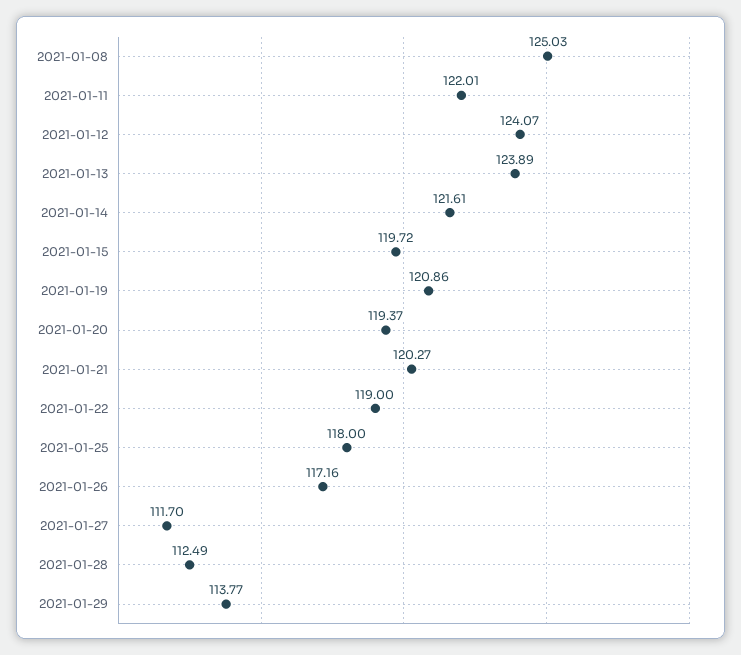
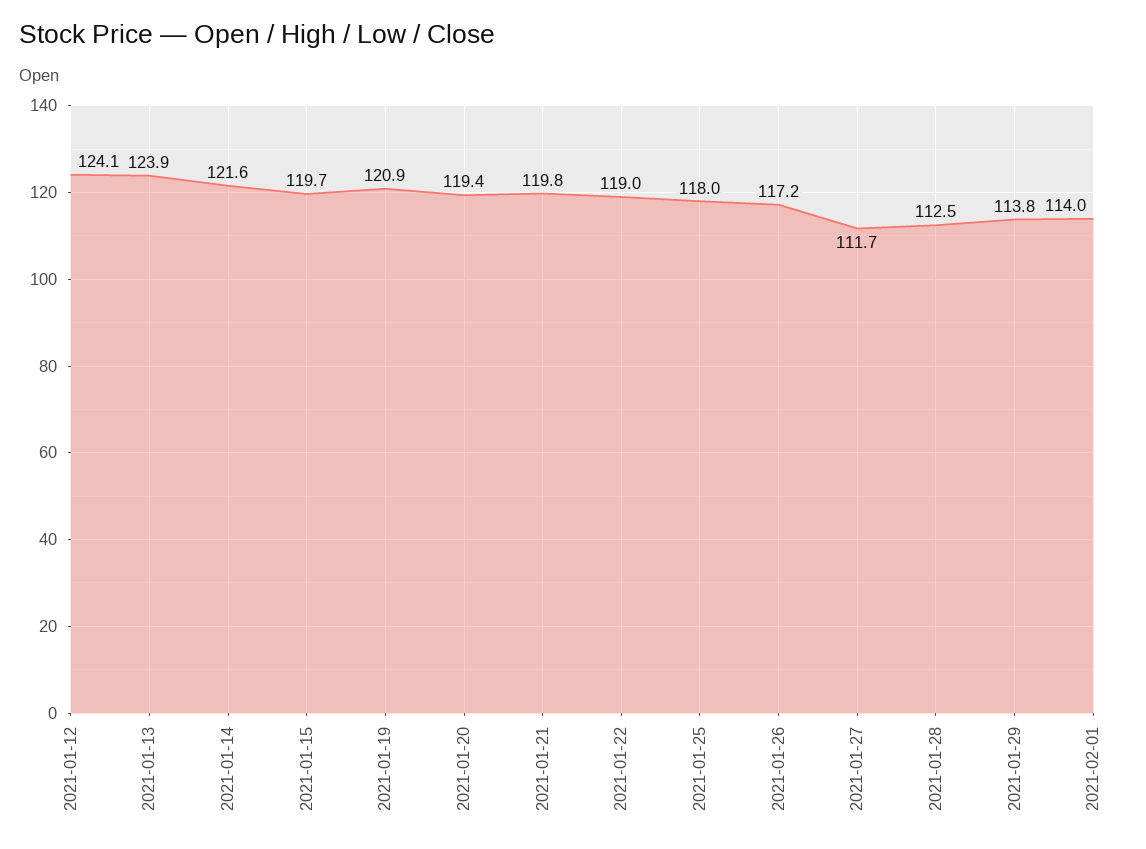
2021-01-08: 125.03 -> none
2021-01-11: 122.01 -> none
2021-01-21: 120.27 -> 119.8
2021-02-01: none -> 114

